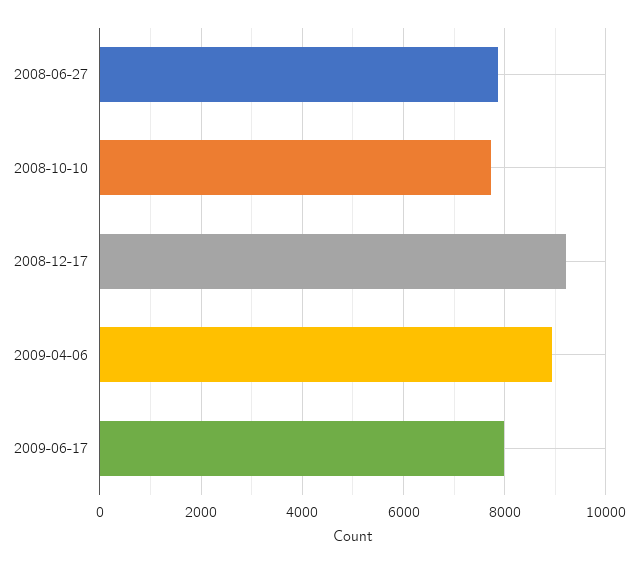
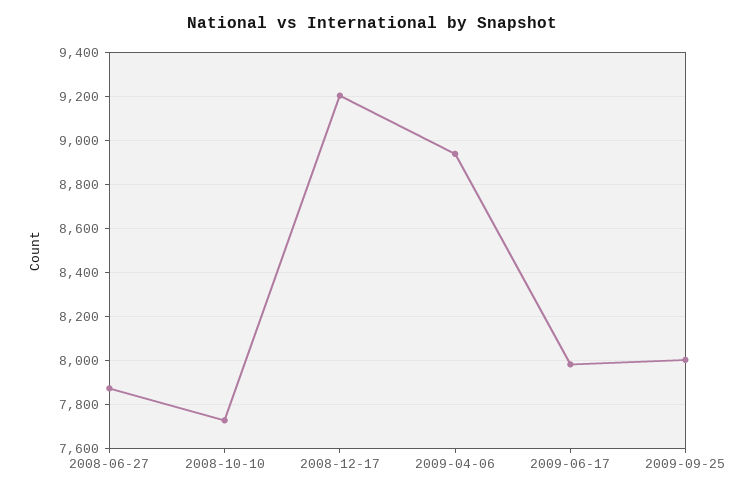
2009-09-25: none -> 8000

